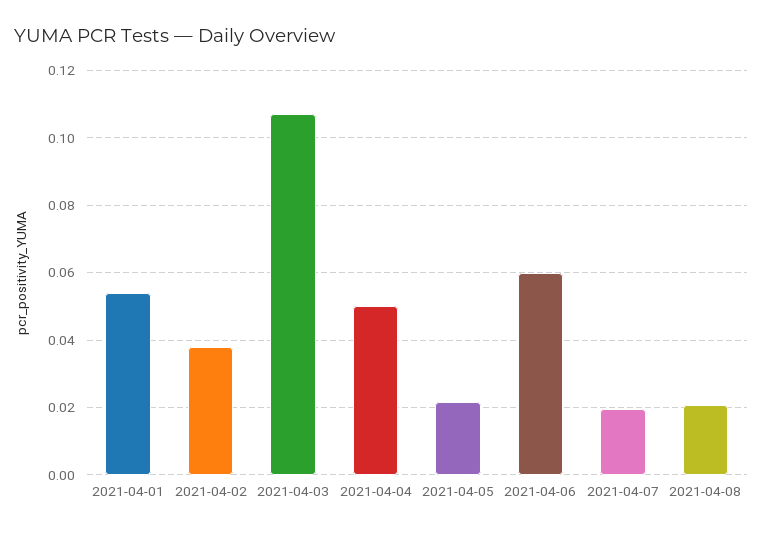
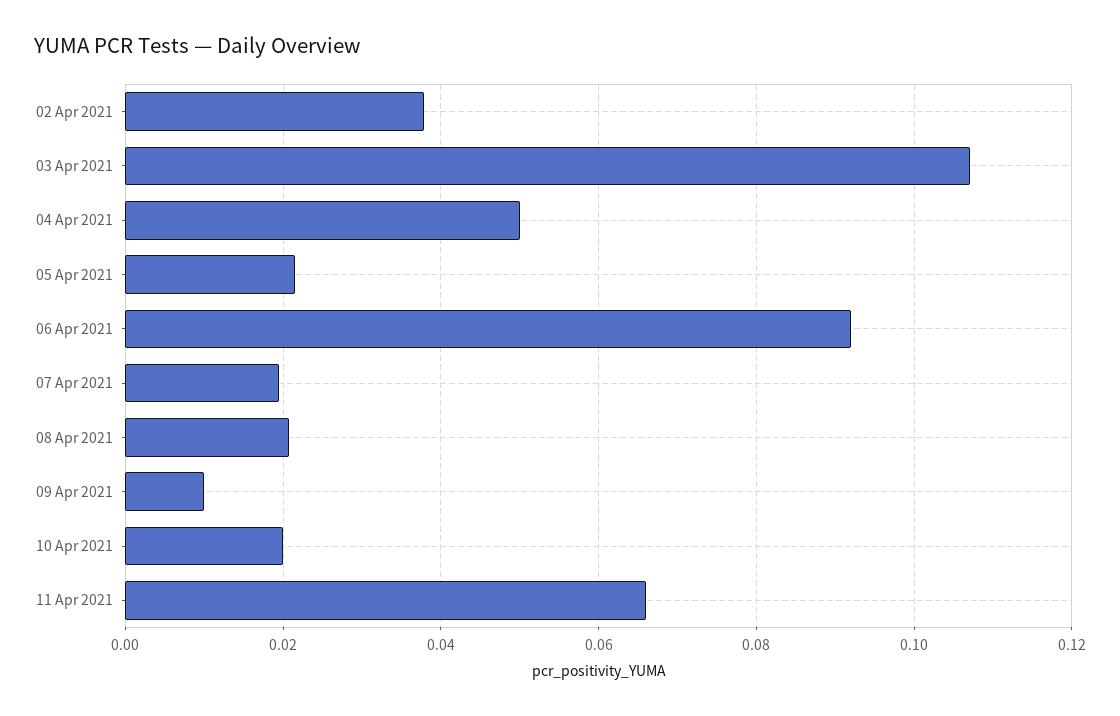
2021-04-01: 0.054 -> none
2021-04-06: 0.06 -> 0.092
09 Apr 2021: none -> 0.01
10 Apr 2021: none -> 0.02
11 Apr 2021: none -> 0.066

